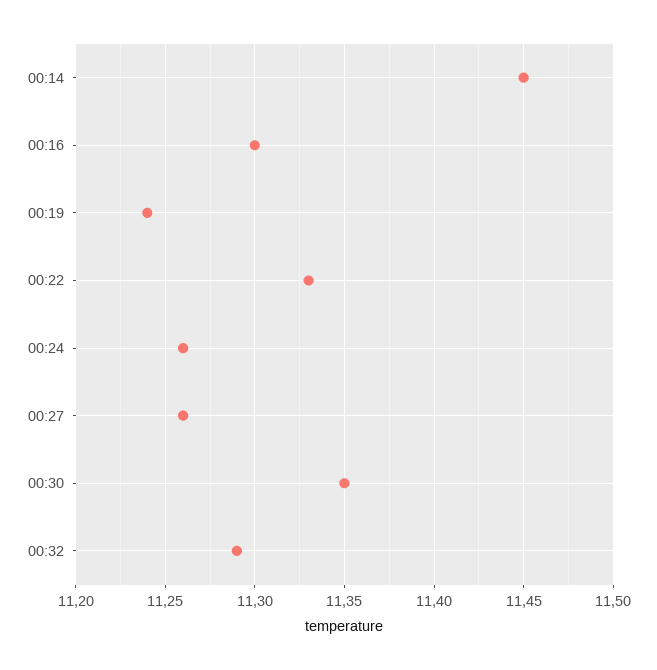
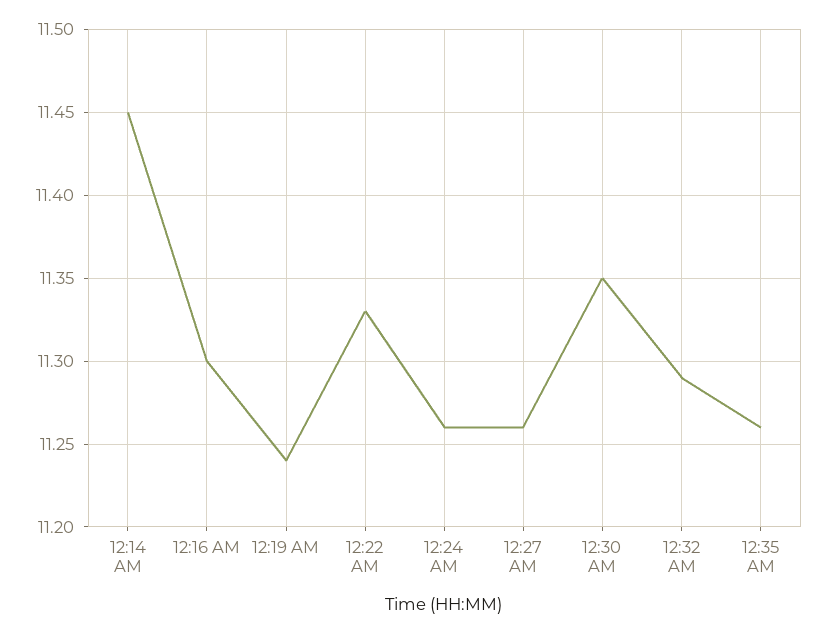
12:35 AM: none -> 11.26

